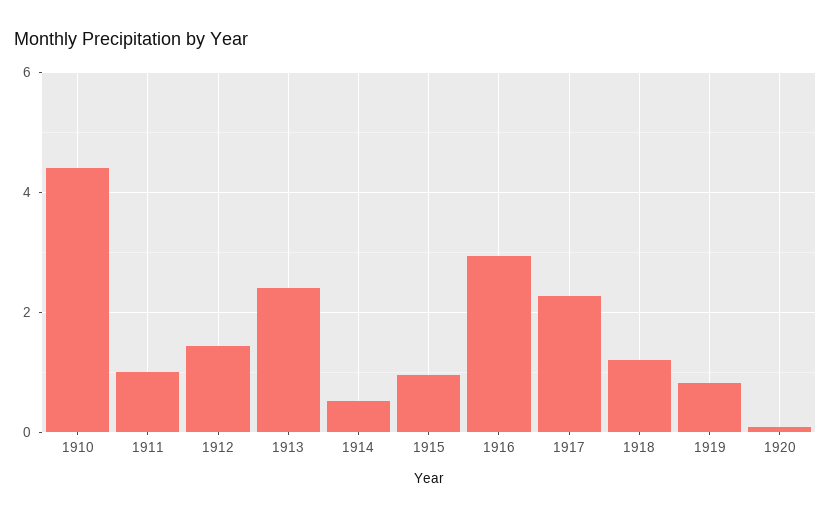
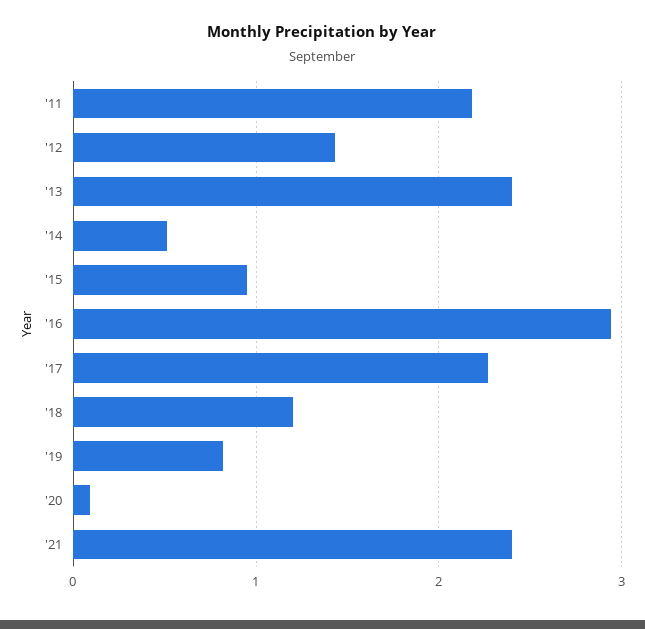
1910: 4.4 -> none
1911: 1 -> 2.2
'21: none -> 2.4

